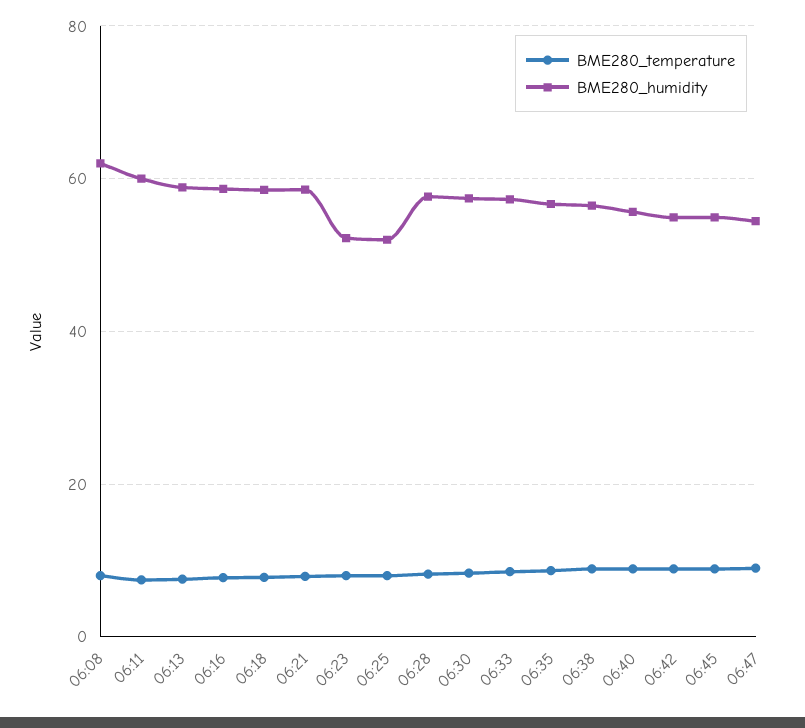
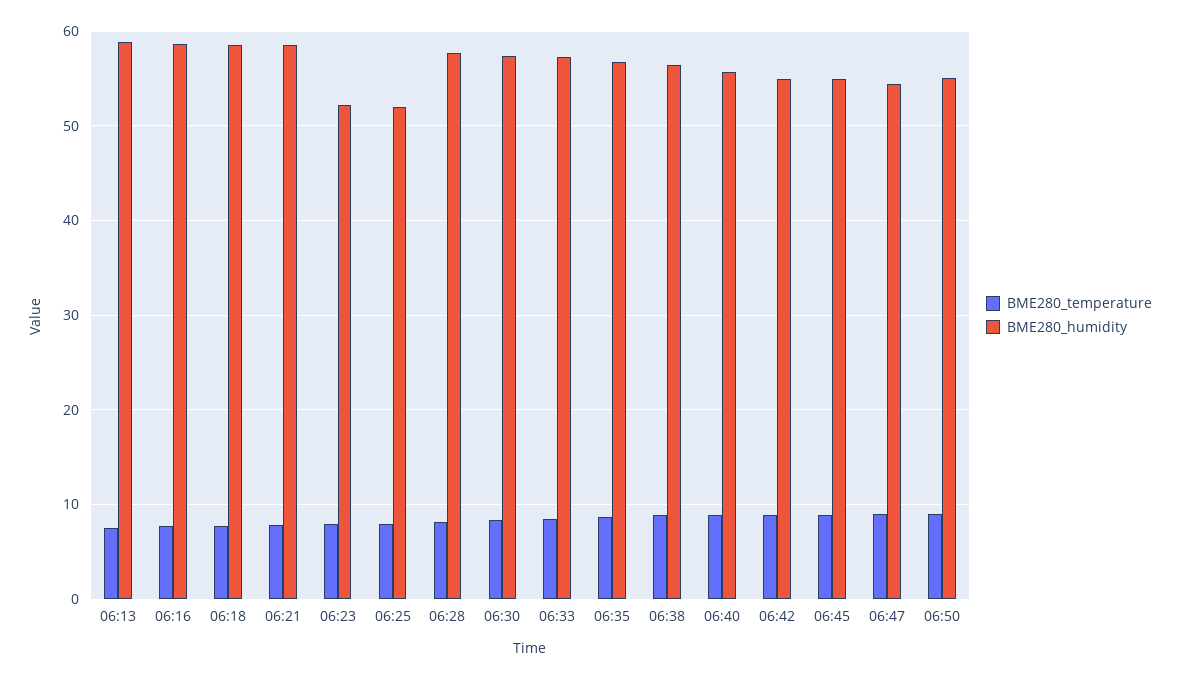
BME280_temperature, 06:08: 8 -> none
BME280_humidity, 06:08: 62 -> none
BME280_temperature, 06:11: 8 -> none
BME280_humidity, 06:11: 60 -> none
BME280_temperature, 06:50: none -> 9
BME280_humidity, 06:50: none -> 55

